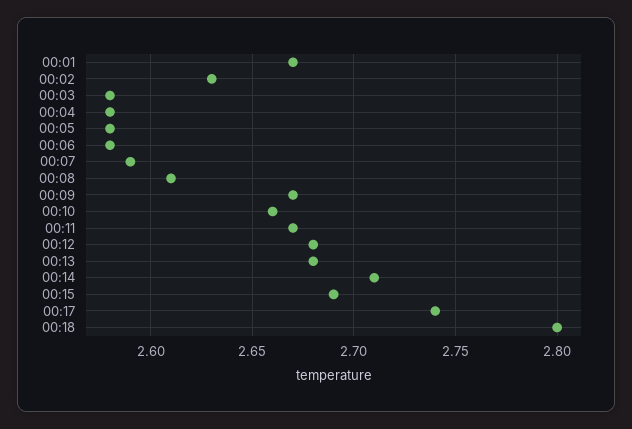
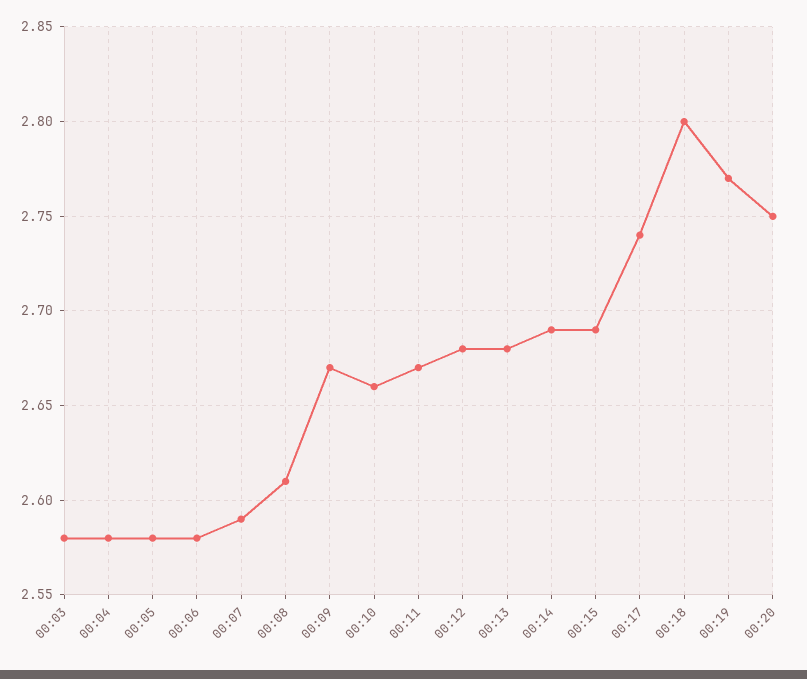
00:01: 2.67 -> none
00:02: 2.63 -> none
00:14: 2.71 -> 2.69
00:19: none -> 2.77
00:20: none -> 2.75

